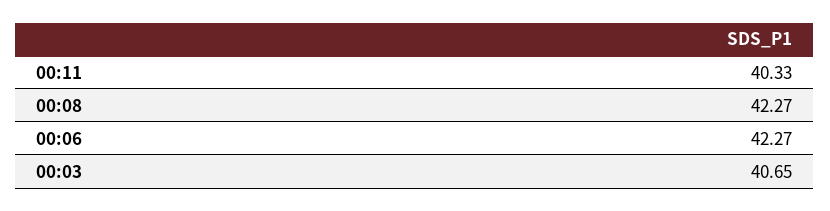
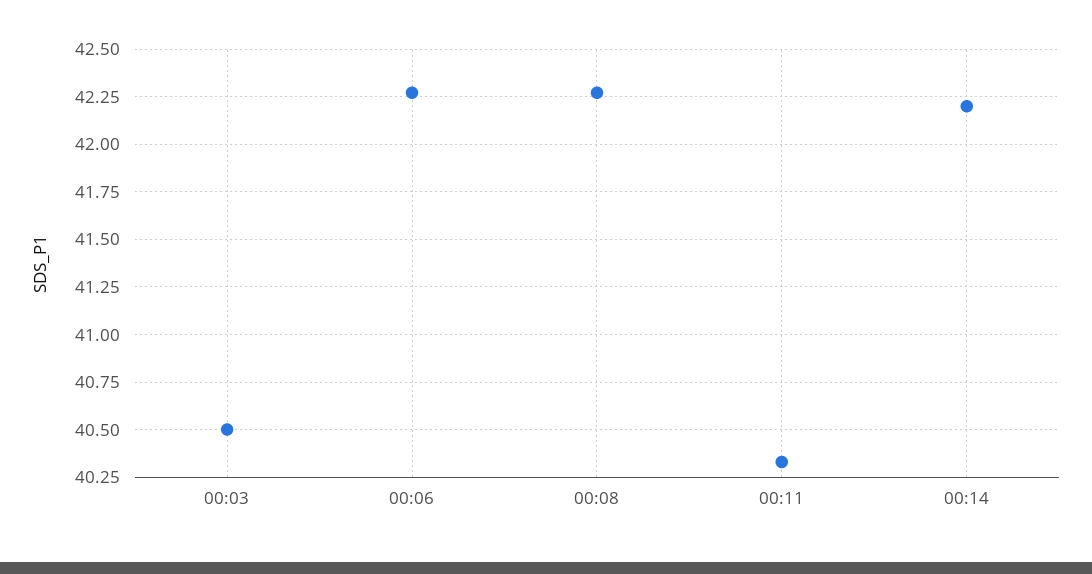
00:03: 40.65 -> 40.5
00:14: none -> 42.2

